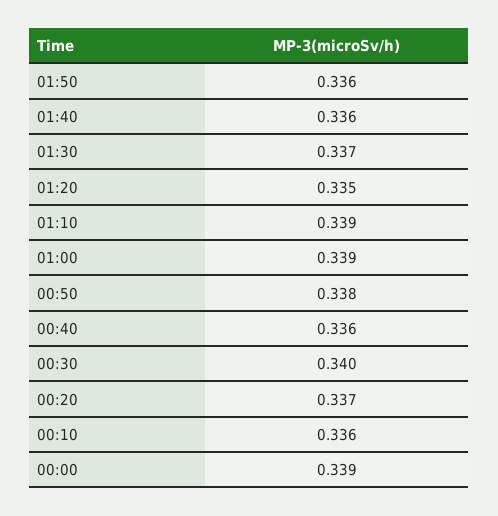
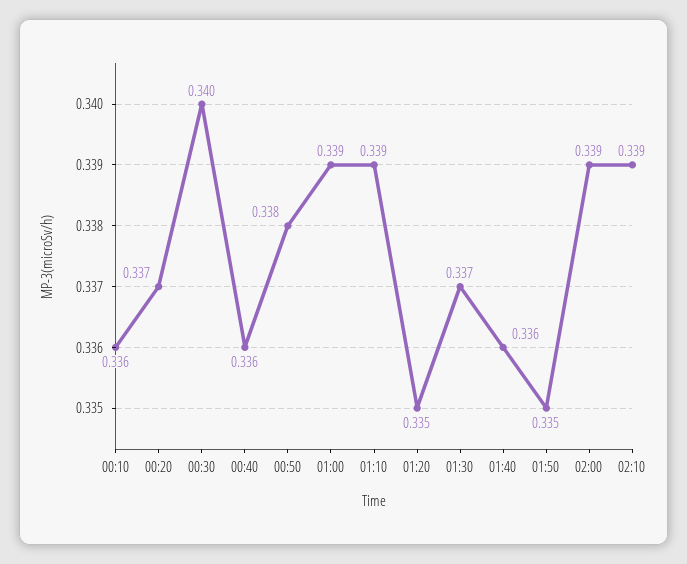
01:50: 0.336 -> 0.335
00:00: 0.339 -> none
02:00: none -> 0.339
02:10: none -> 0.339

